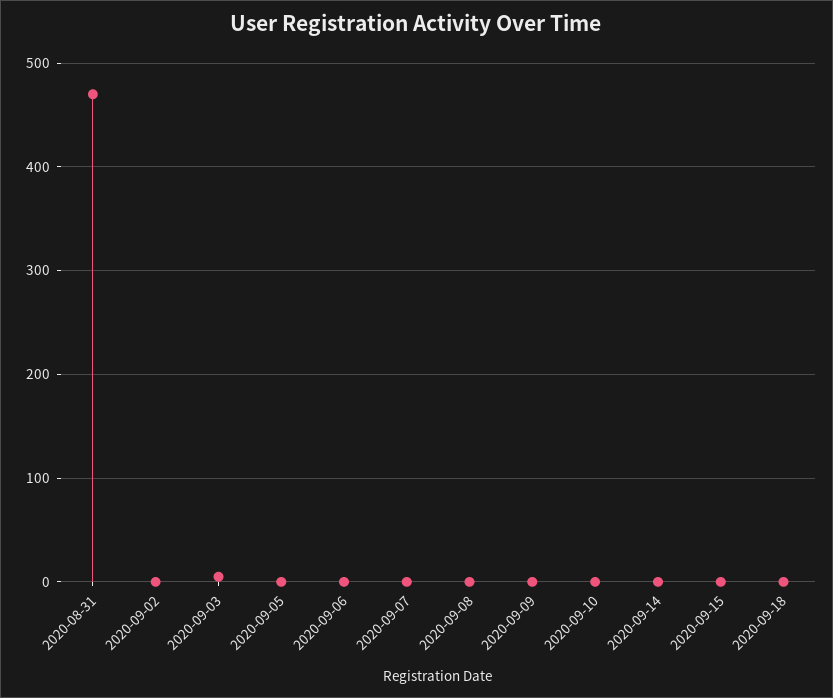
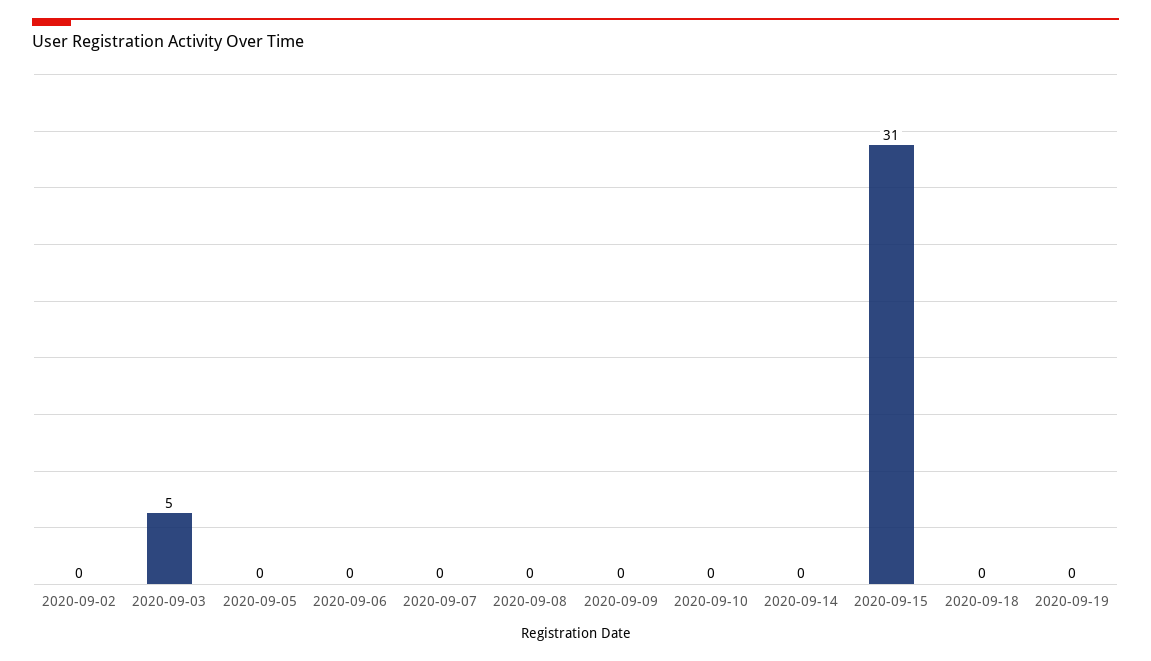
2020-08-31: 470 -> none
2020-09-15: 0 -> 31
2020-09-19: none -> 0

